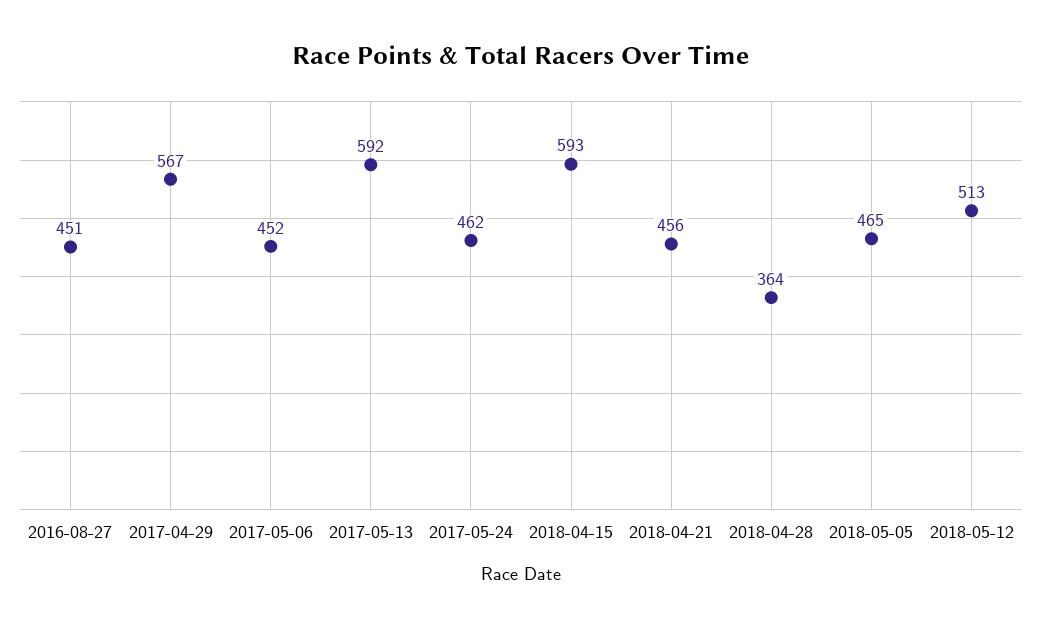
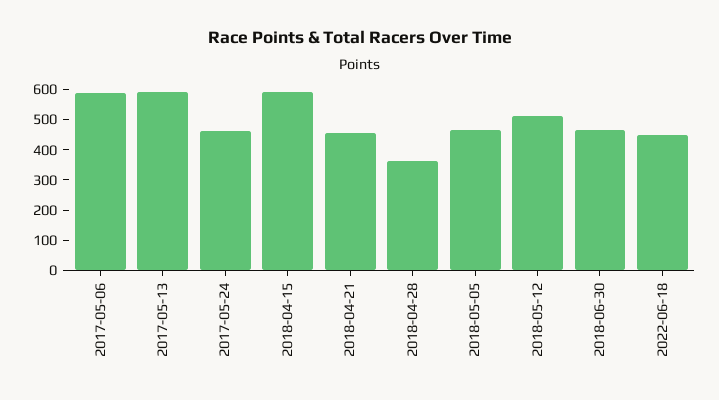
2016-08-27: 451 -> none
2017-04-29: 567 -> none
2017-05-06: 452 -> 600
2018-06-30: none -> 450
2022-06-18: none -> 450

